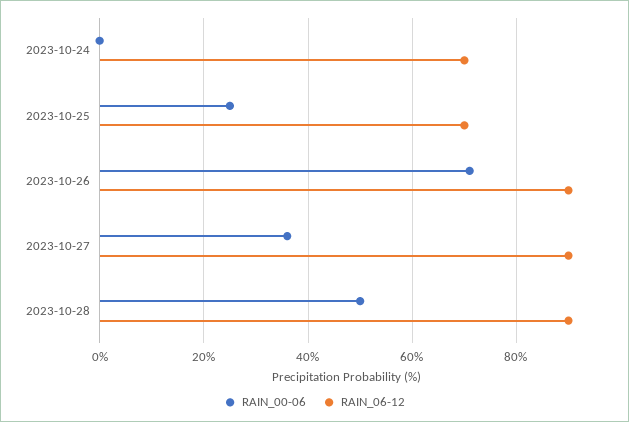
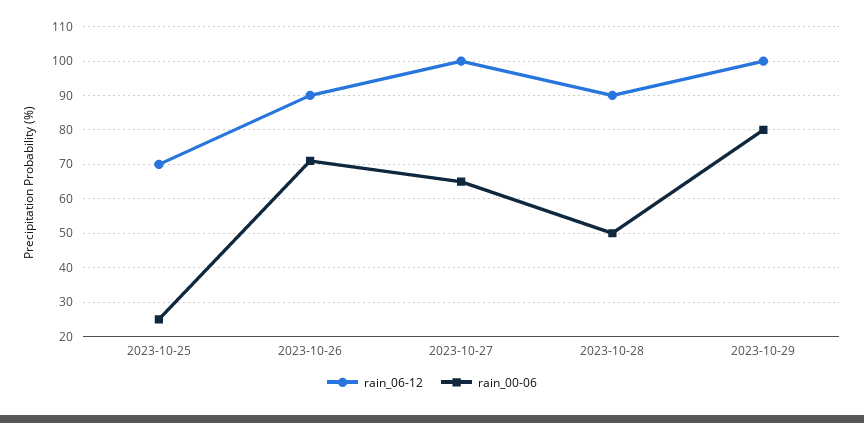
RAIN_00-06, 2023-10-24: 0 -> none
RAIN_06-12, 2023-10-24: 70 -> none
RAIN_00-06, 2023-10-27: 35 -> 65
RAIN_06-12, 2023-10-27: 90 -> 100
RAIN_06-12, 2023-10-29: none -> 100
RAIN_00-06, 2023-10-29: none -> 80

